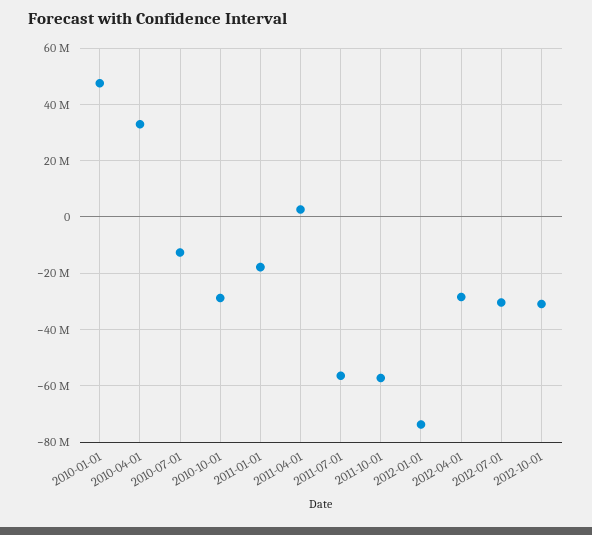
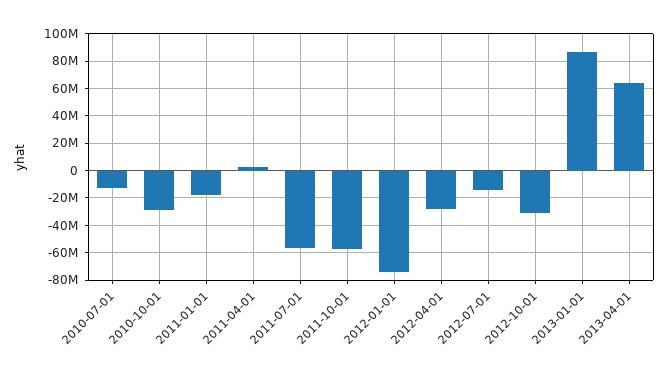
2010-01-01: 47500000 -> none
2010-04-01: 32500000 -> none
2012-07-01: -30000000 -> -15000000
2013-01-01: none -> 85000000
2013-04-01: none -> 65000000

